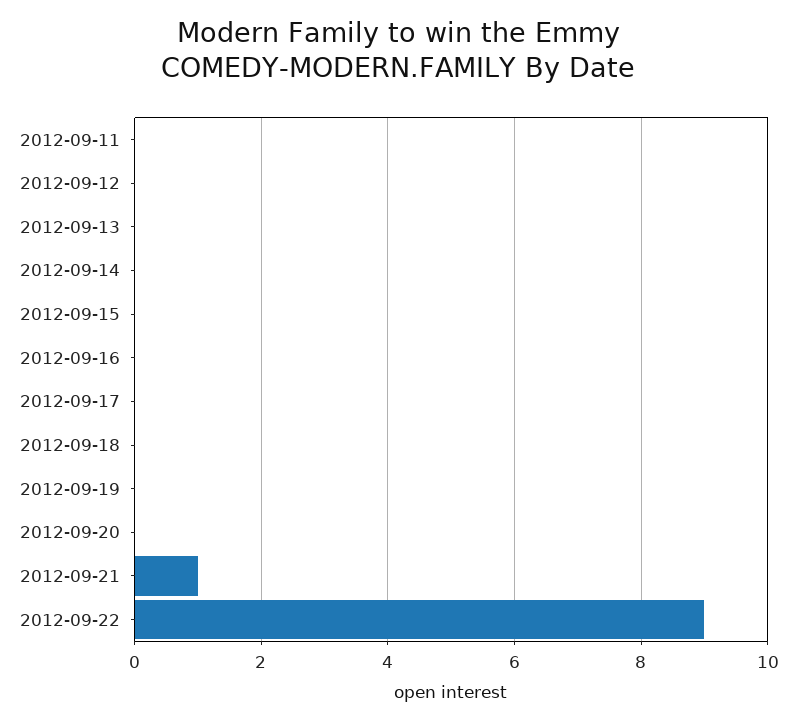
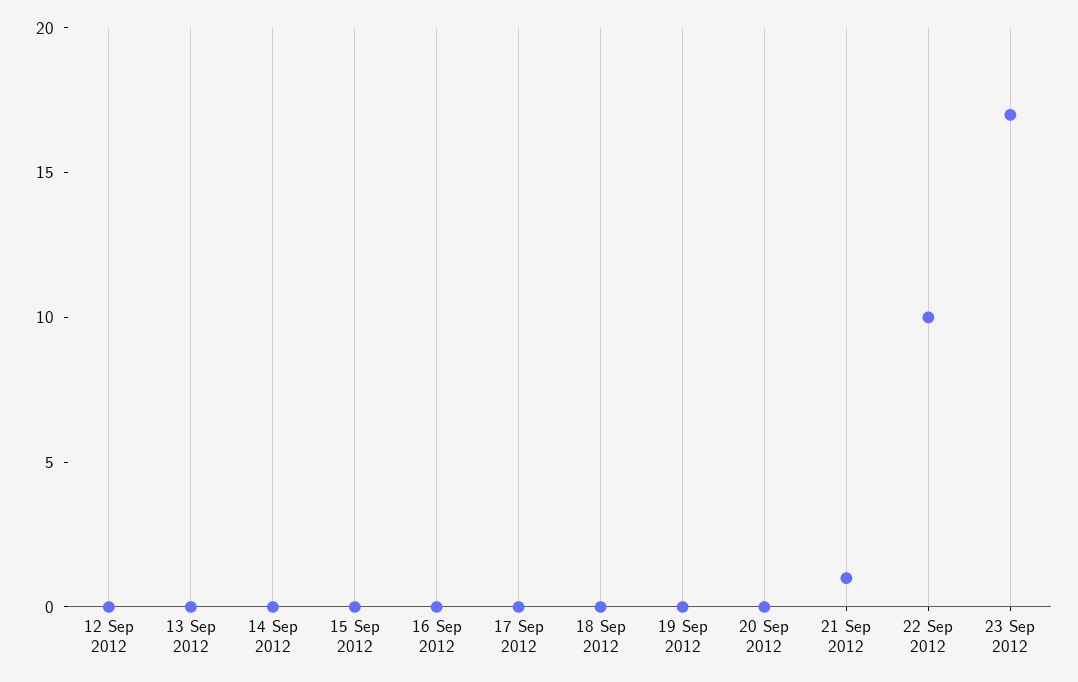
2012-09-11: 0 -> none
2012-09-22: 9 -> 10
23 Sep 2012: none -> 17

